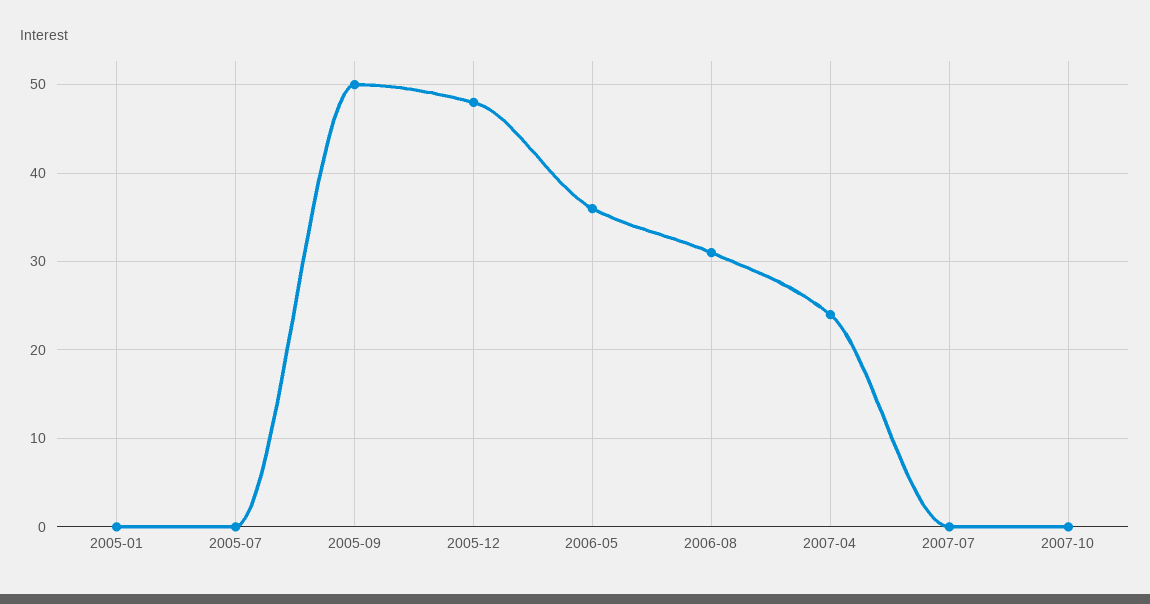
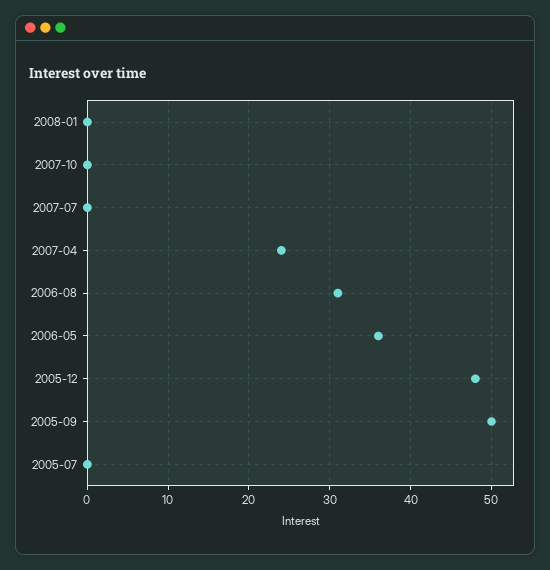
2005-01: 0 -> none
2008-01: none -> 0

